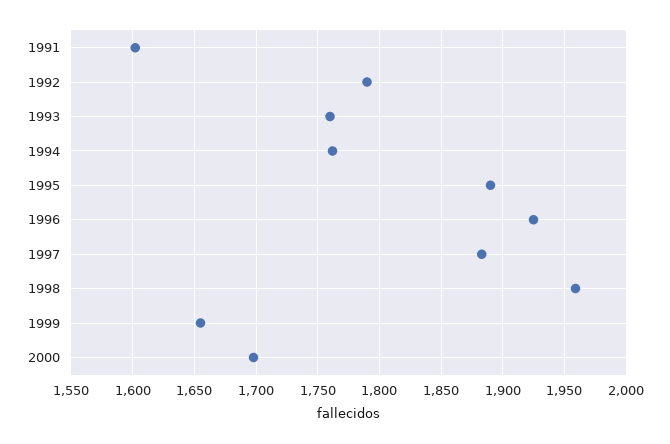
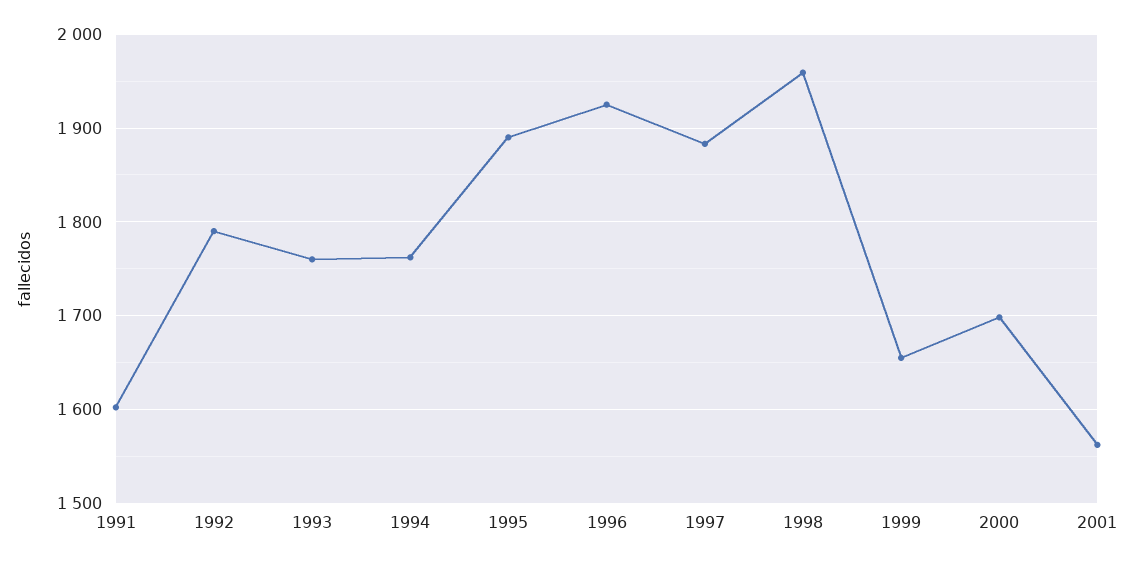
2001: none -> 1560

